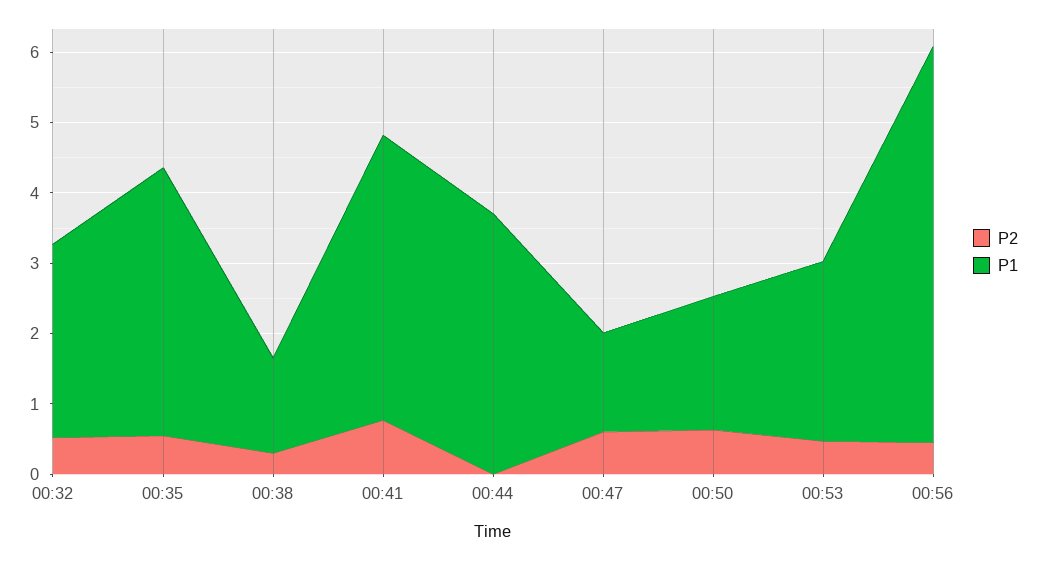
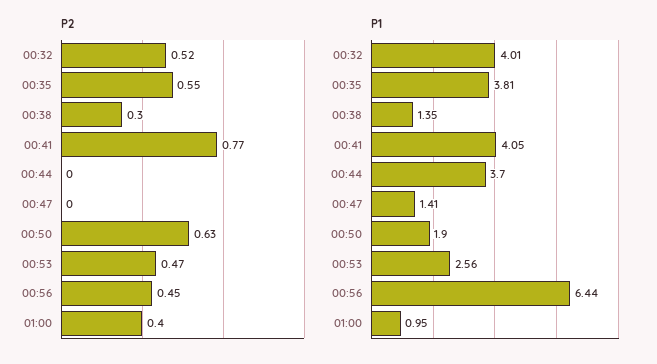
P1, 00:32: 2.8 -> 4.01
P2, 00:47: 0.6 -> 0
P1, 00:56: 5.6 -> 6.44
P2, 01:00: none -> 0.4
P1, 01:00: none -> 0.95

